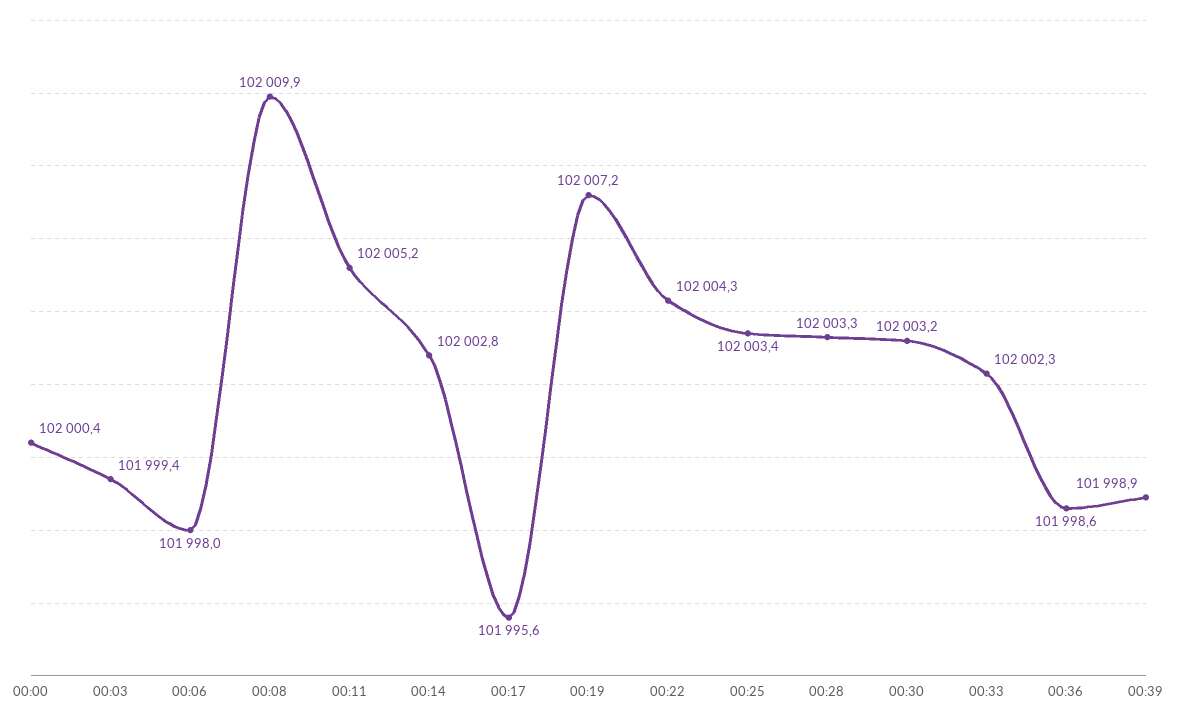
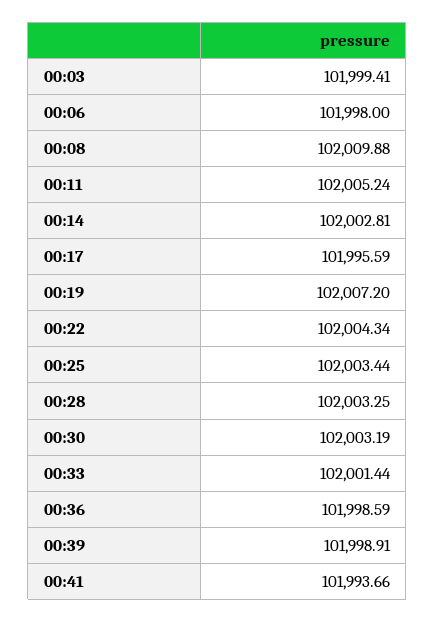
00:00: 102000.4 -> none
00:33: 102002.3 -> 102001.44
00:41: none -> 101993.66

